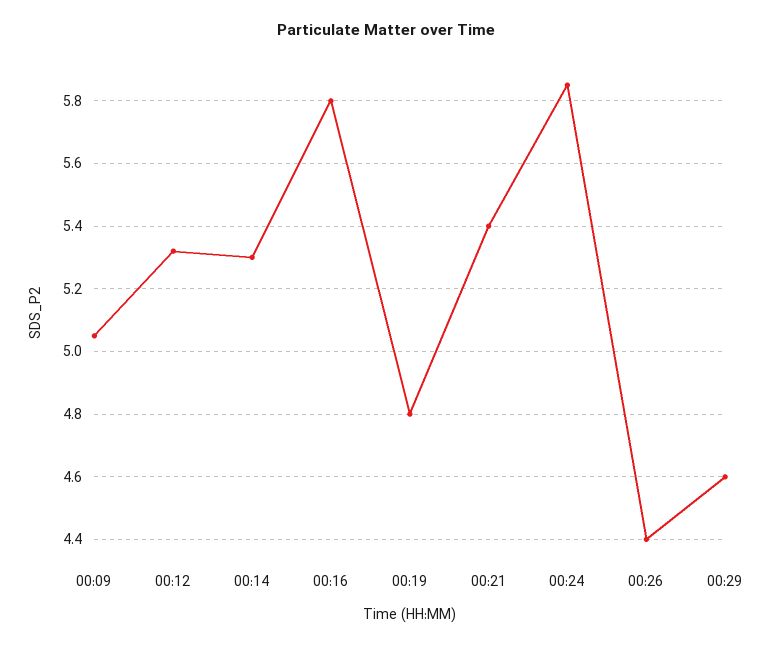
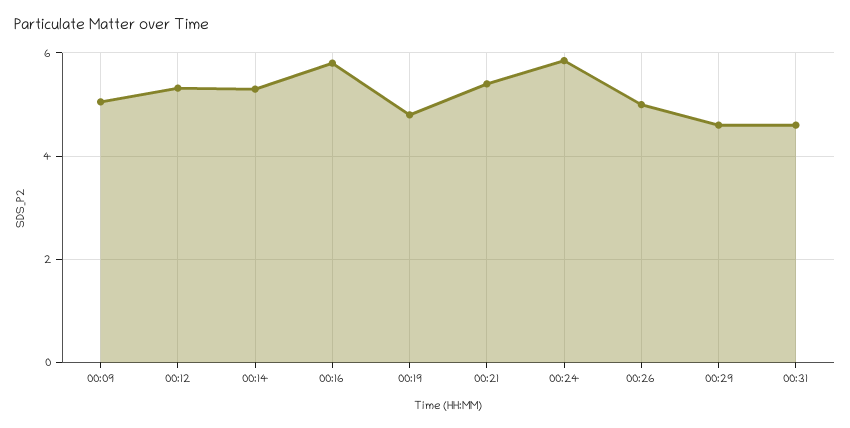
00:26: 4.4 -> 5
00:31: none -> 4.6

